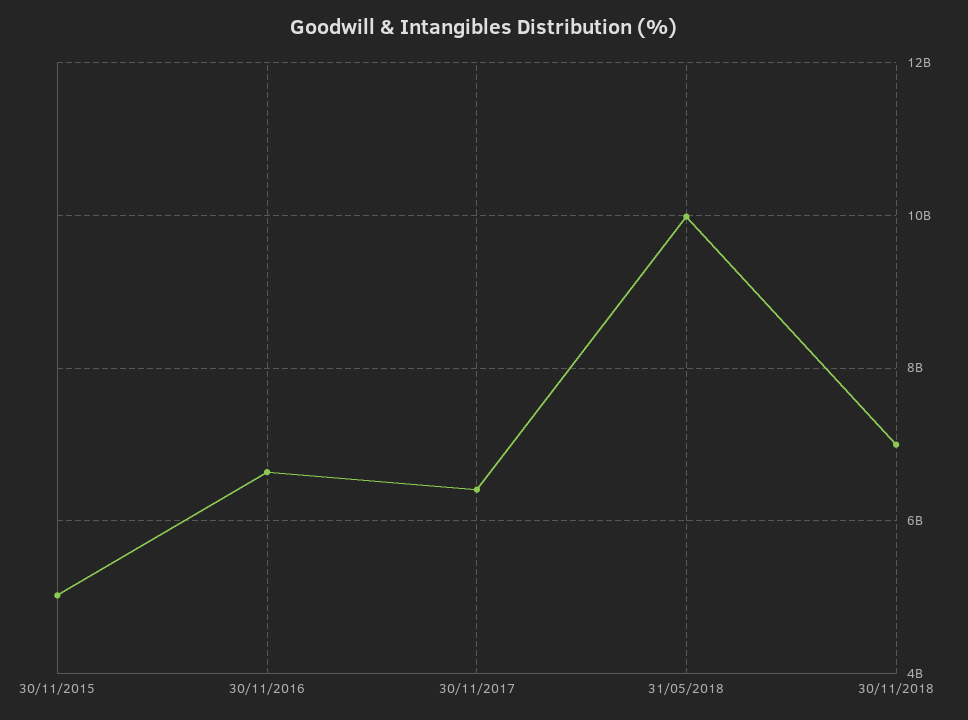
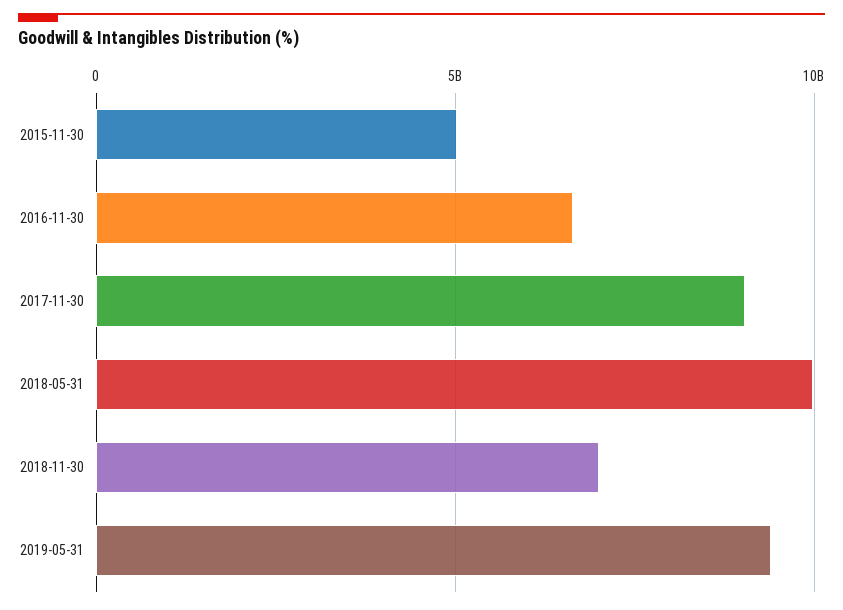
30/11/2017: 6400000000 -> 9000000000
2019-05-31: none -> 9500000000

